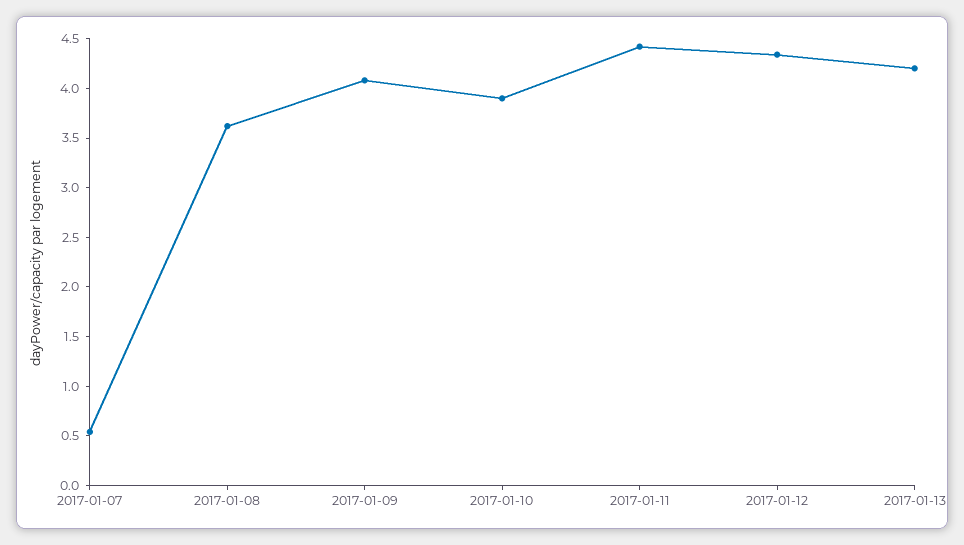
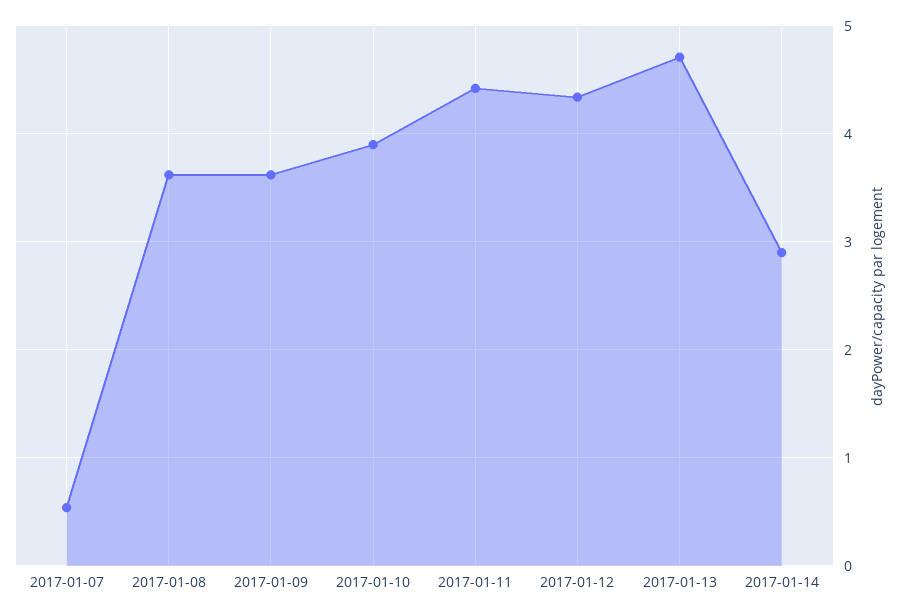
2017-01-09: 4.1 -> 3.6
2017-01-13: 4.2 -> 4.7
2017-01-14: none -> 2.9

